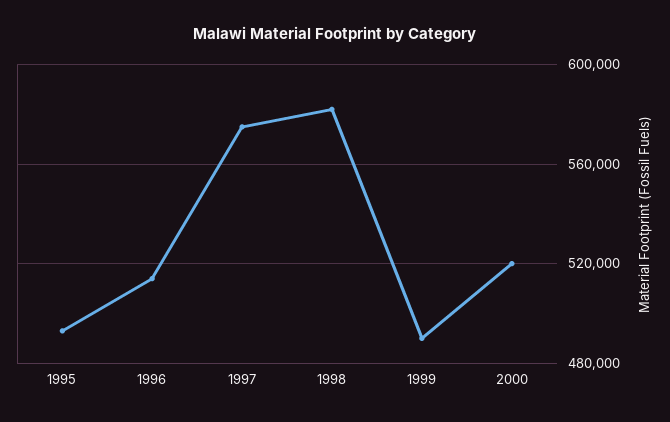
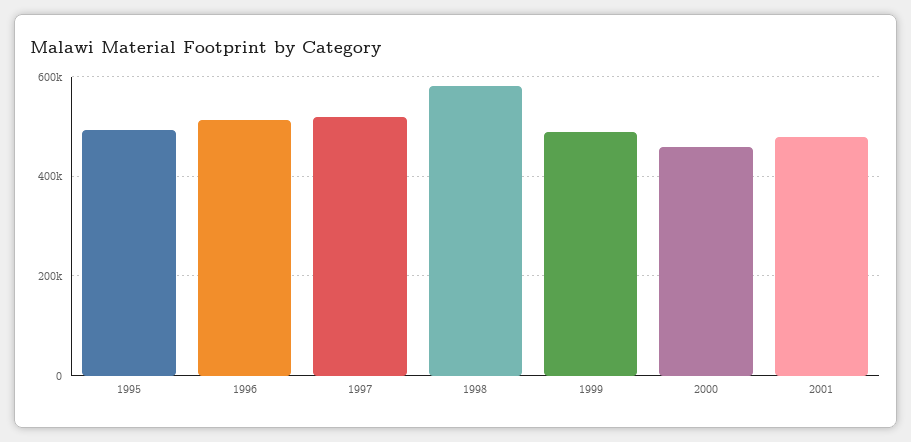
1997: 575000 -> 520000
2000: 520000 -> 460000
2001: none -> 480000

